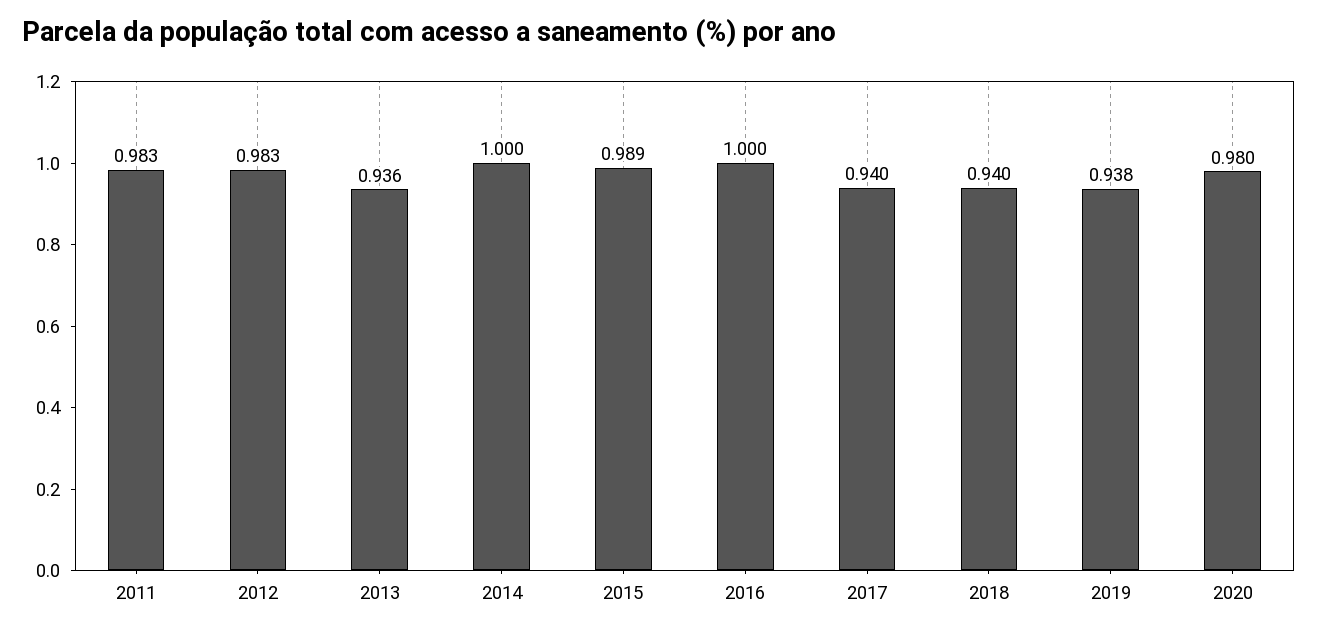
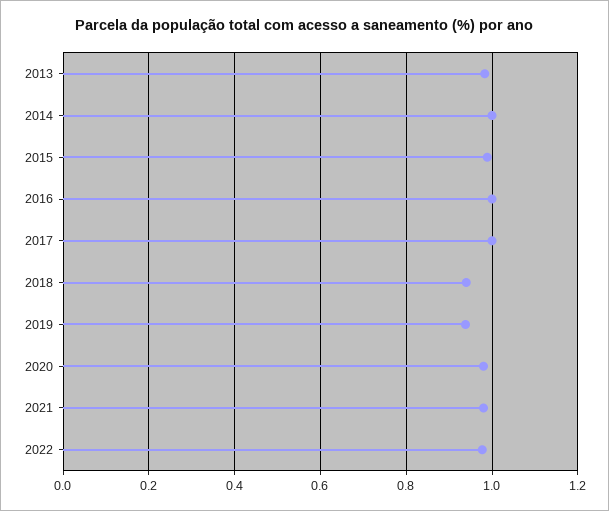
2011: 0.983 -> none
2012: 0.983 -> none
2013: 0.936 -> 0.98
2017: 0.94 -> 1
2021: none -> 0.98
2022: none -> 0.98

